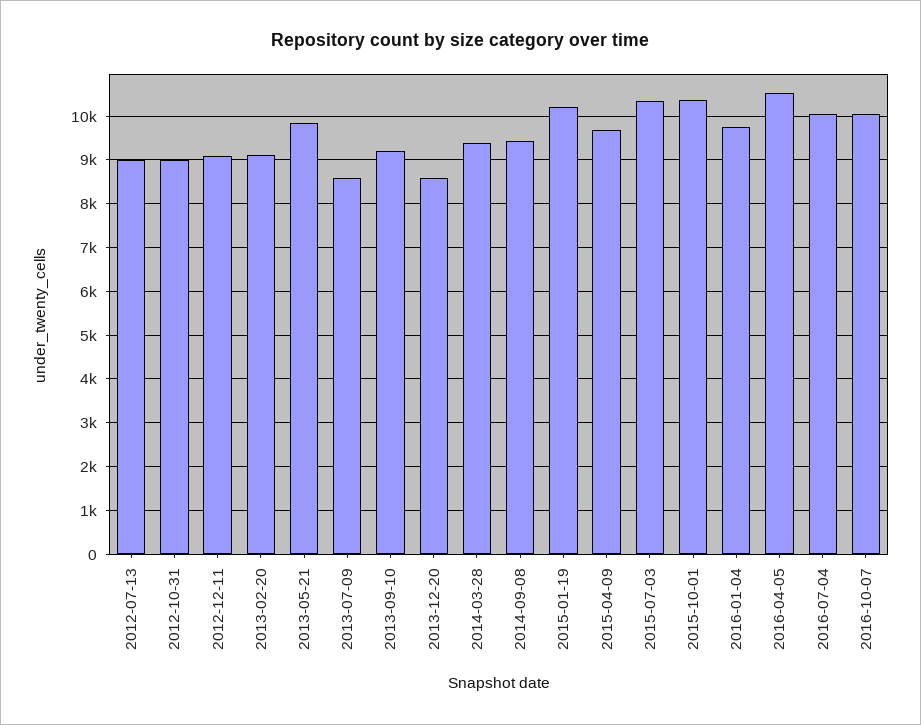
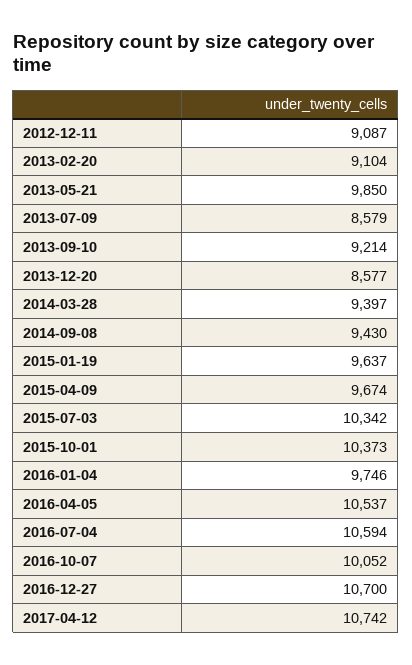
2012-07-13: 9000 -> none
2012-10-31: 9000 -> none
2015-01-19: 10200 -> 9637
2016-07-04: 10000 -> 10594
2016-12-27: none -> 10700
2017-04-12: none -> 10742

